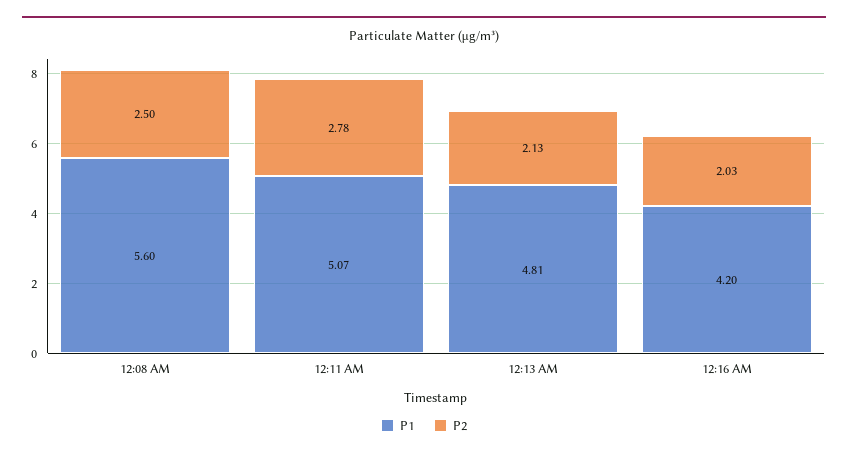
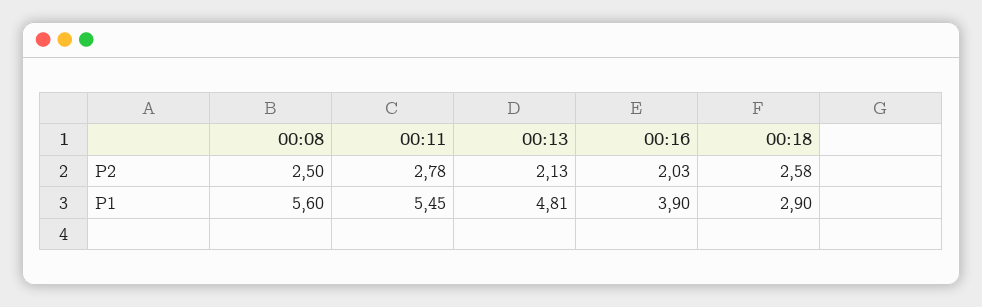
P1, 12:11 AM: 5.07 -> 5.45
P1, 12:16 AM: 4.2 -> 3.9
P2, 00:18: none -> 2.58
P1, 00:18: none -> 2.9

